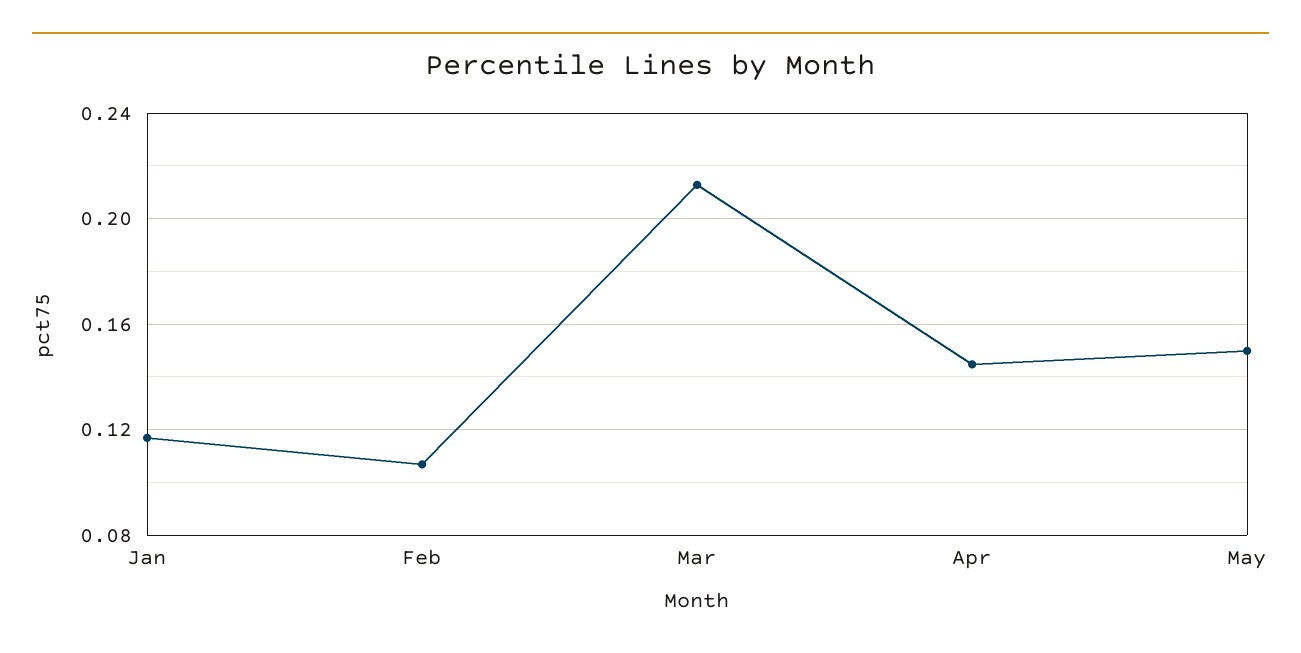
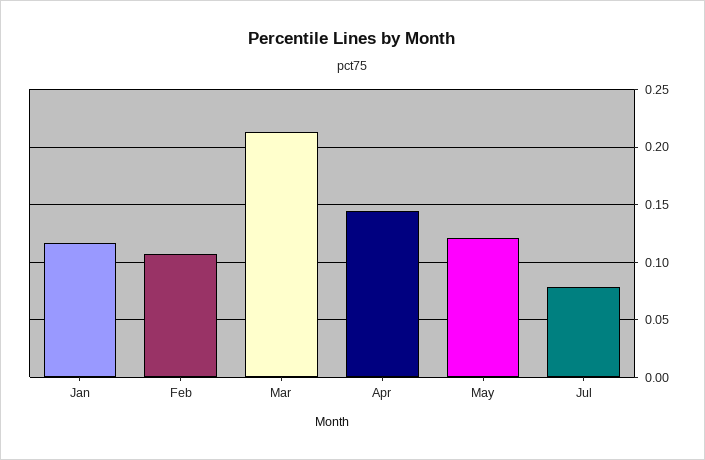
May: 0.15 -> 0.12
Jul: none -> 0.08

